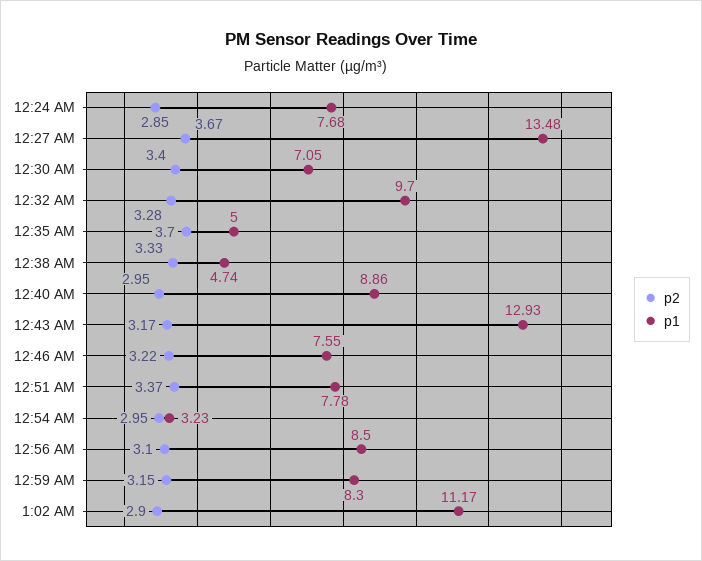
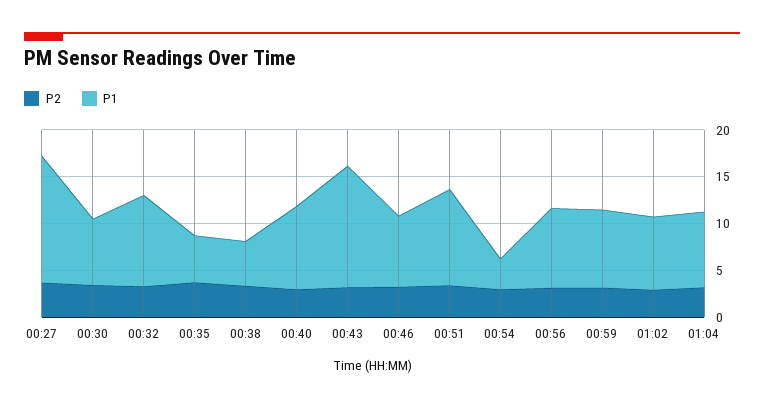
p2, 12:24 AM: 2.85 -> none
p1, 12:24 AM: 7.68 -> none
p1, 12:51 AM: 7.78 -> 10
p1, 1:02 AM: 11.17 -> 8
p2, 01:04: none -> 3
p1, 01:04: none -> 8

